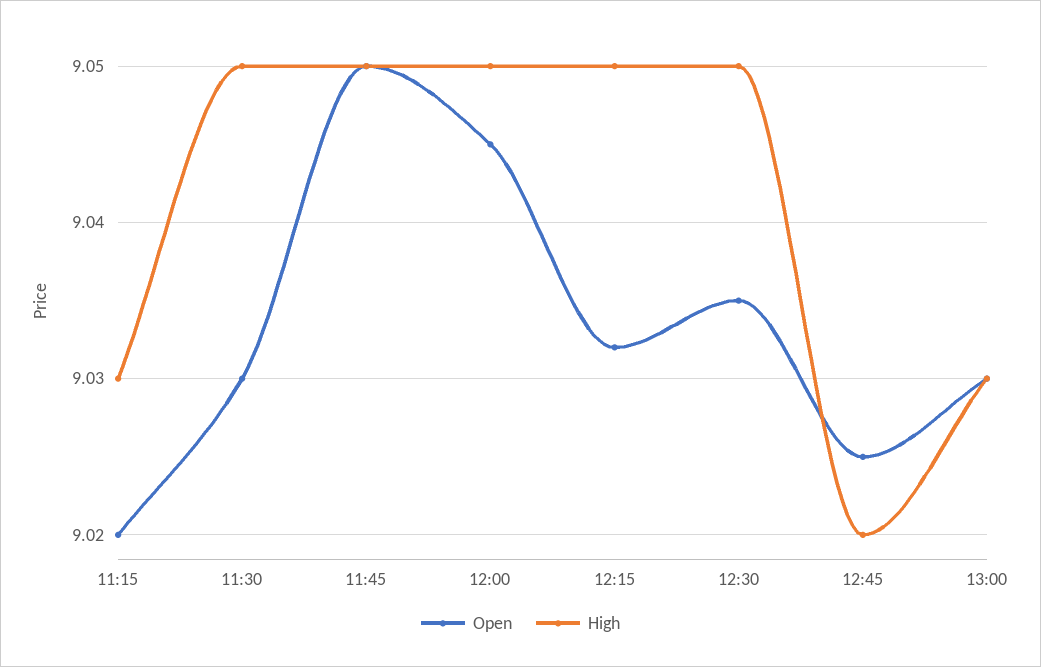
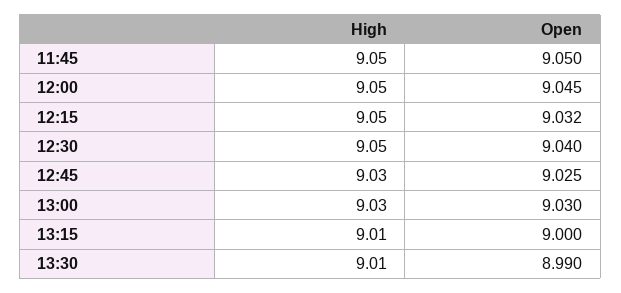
Open, 11:15: 9.02 -> none
High, 11:15: 9.03 -> none
Open, 11:30: 9.03 -> none
High, 11:30: 9.05 -> none
Open, 12:30: 9.035 -> 9.04
High, 12:45: 9.02 -> 9.03
High, 13:15: none -> 9.01
Open, 13:15: none -> 9
High, 13:30: none -> 9.01
Open, 13:30: none -> 8.99

